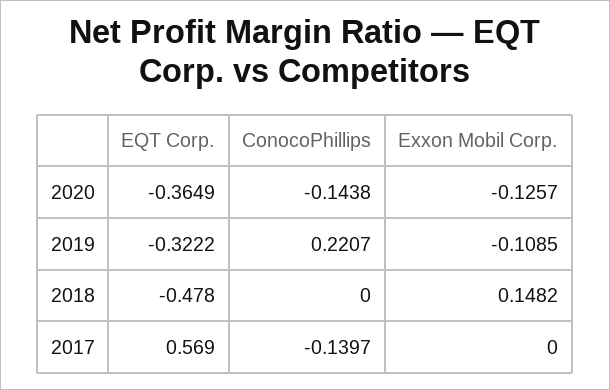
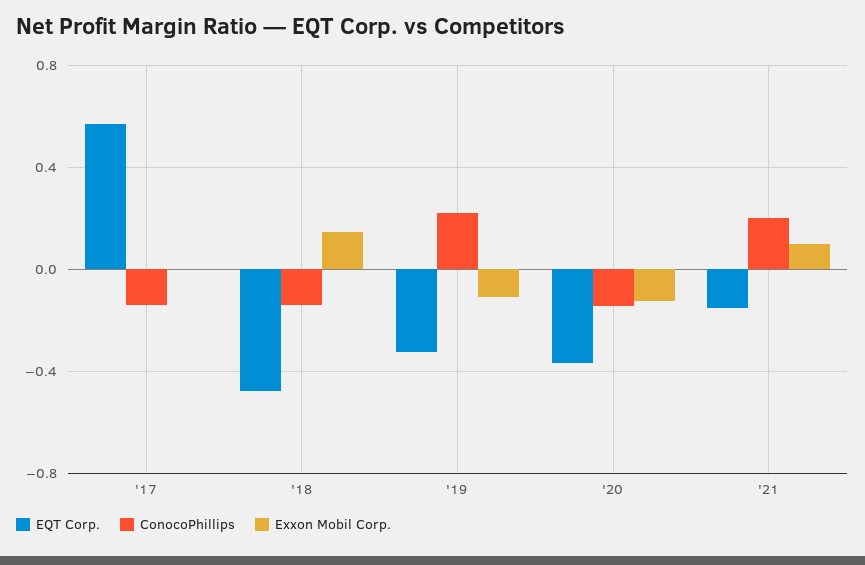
ConocoPhillips, 2018: 0 -> -0.15
EQT Corp., '21: none -> -0.15
ConocoPhillips, '21: none -> 0.2
Exxon Mobil Corp., '21: none -> 0.1

